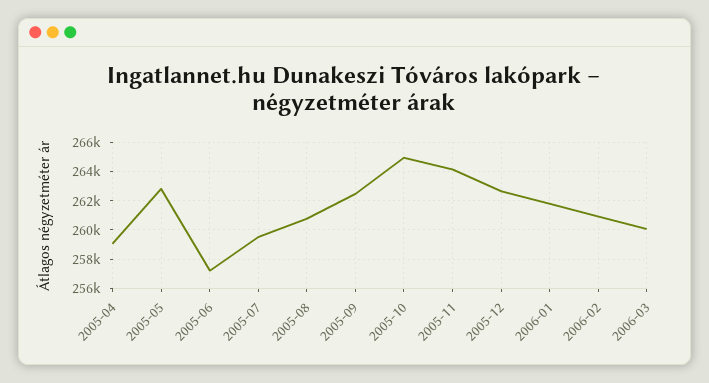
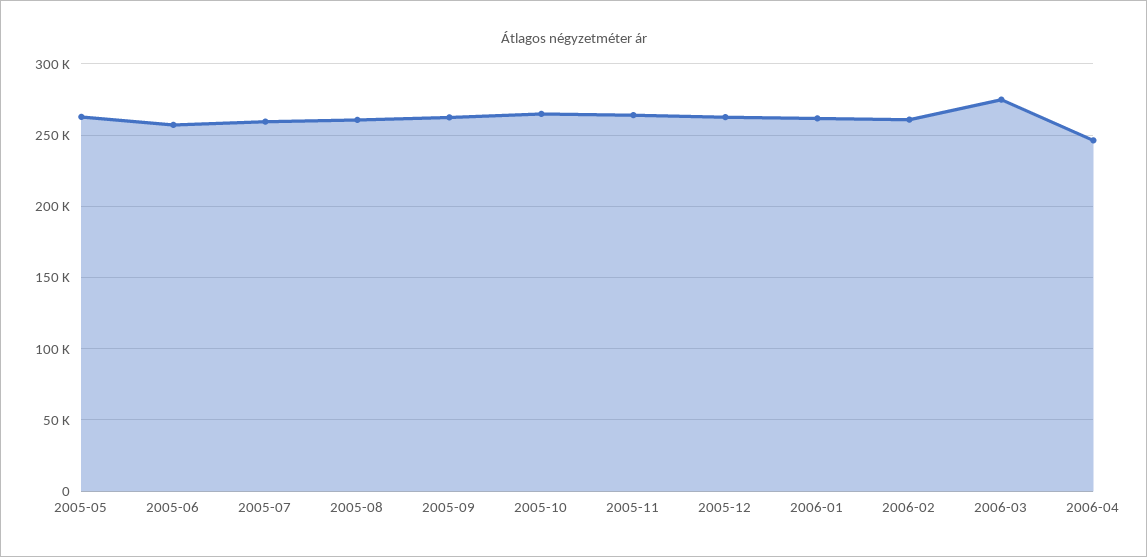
2005-04: 259000 -> none
2006-03: 260000 -> 275000
2006-04: none -> 245000

